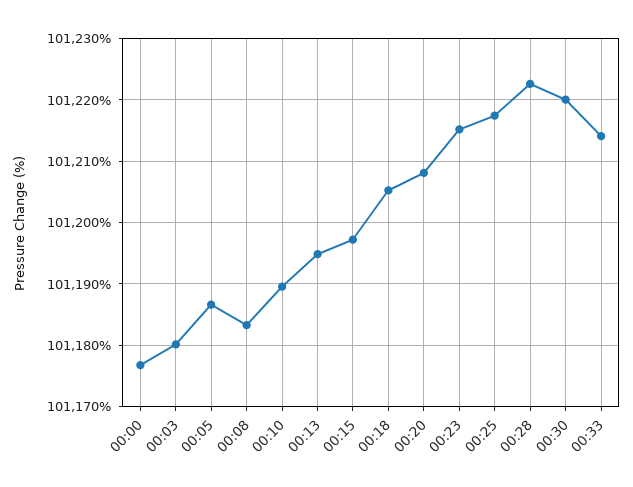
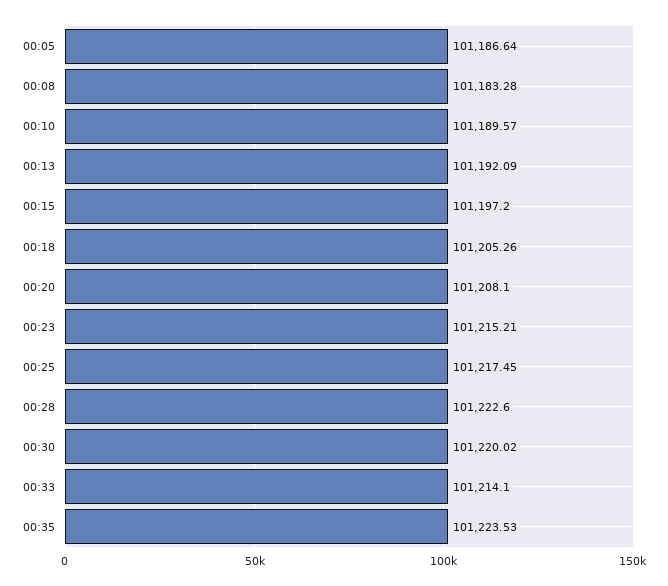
00:00: 101177 -> none
00:03: 101180 -> none
00:13: 101195 -> 101192.09
00:35: none -> 101223.53

